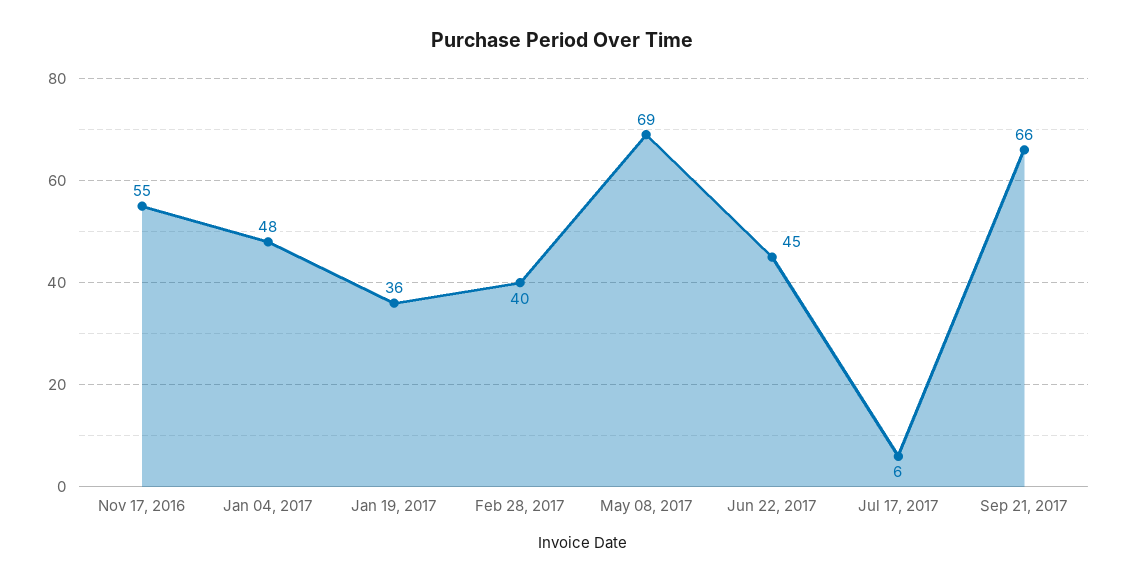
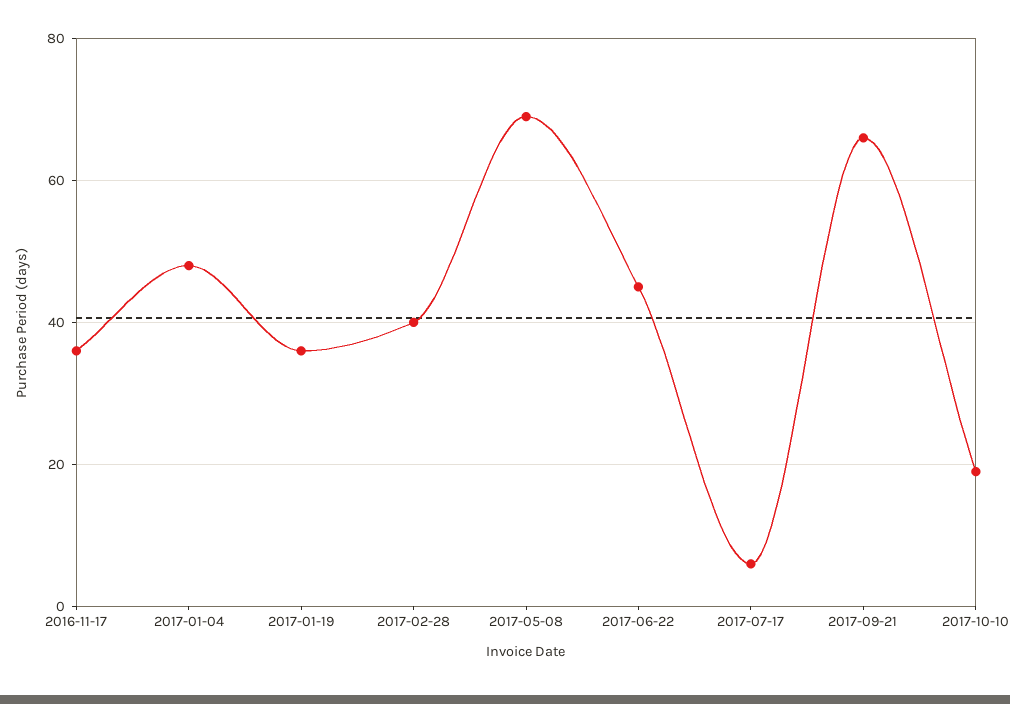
Nov 17, 2016: 55 -> 35
2017-10-10: none -> 20

